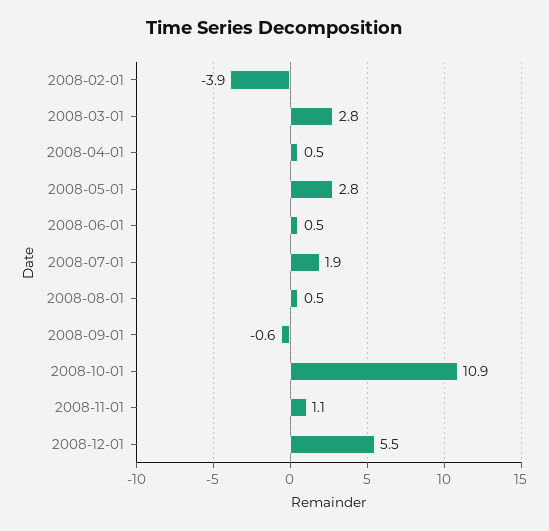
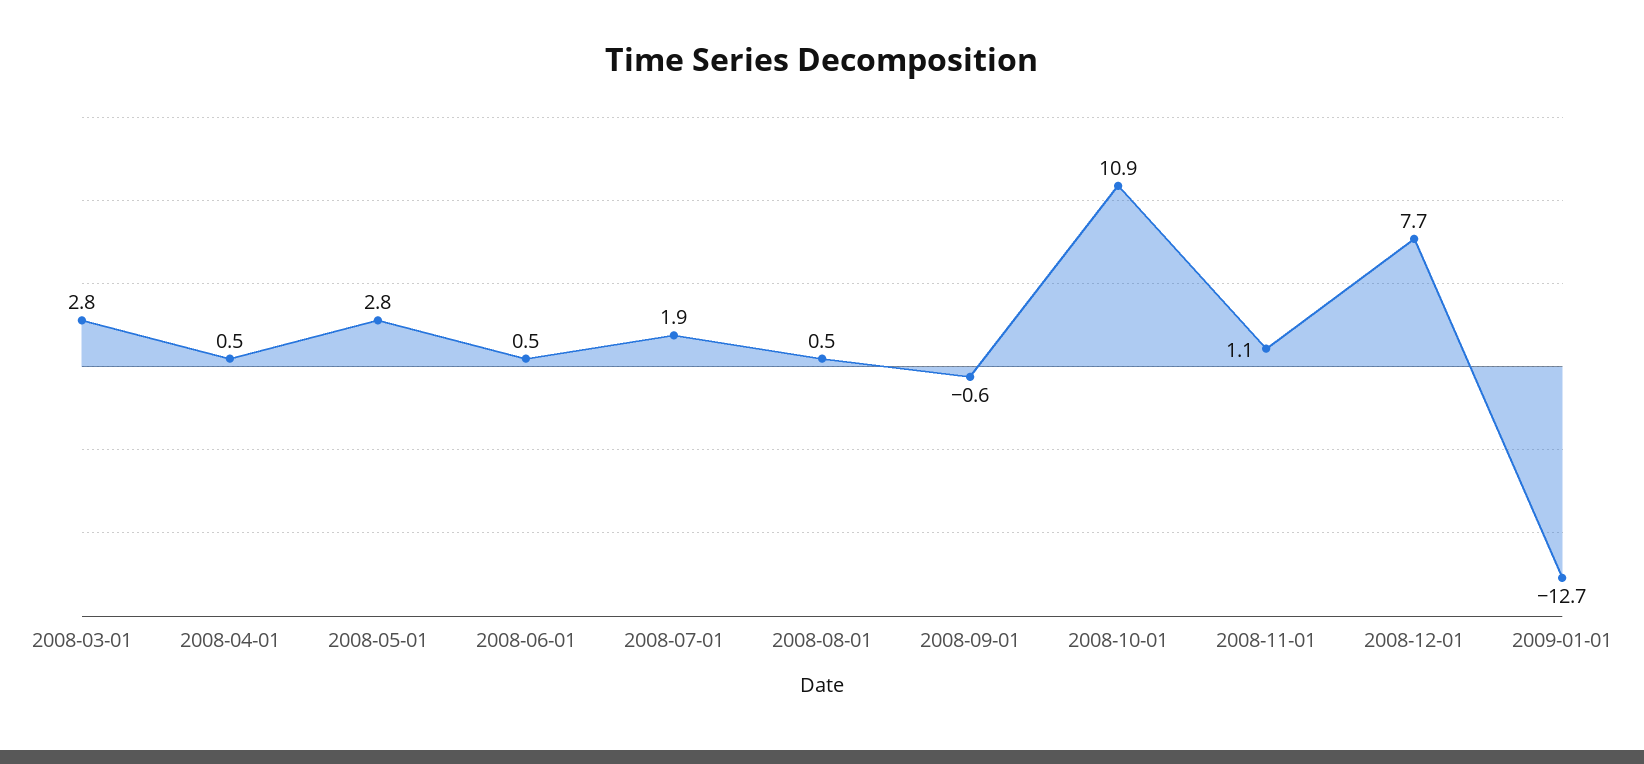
2008-02-01: -3.9 -> none
2008-12-01: 5.5 -> 7.7
2009-01-01: none -> -12.7

